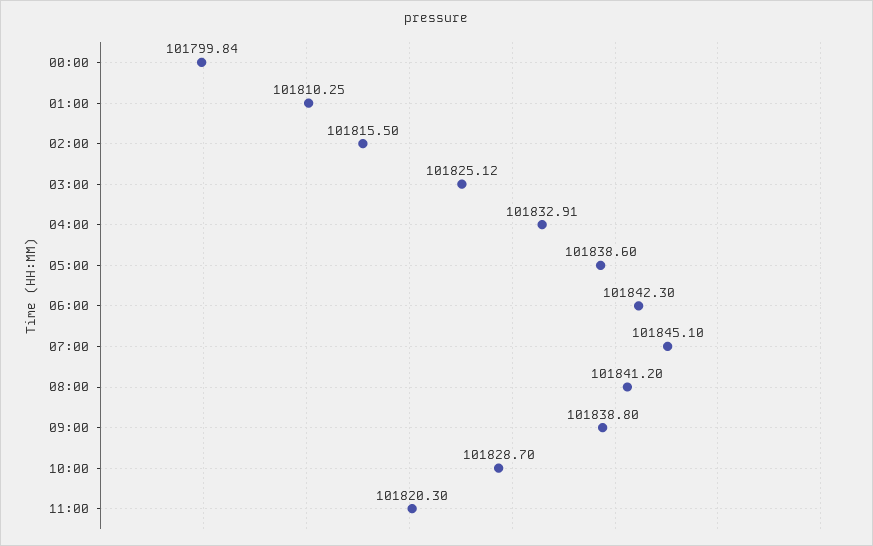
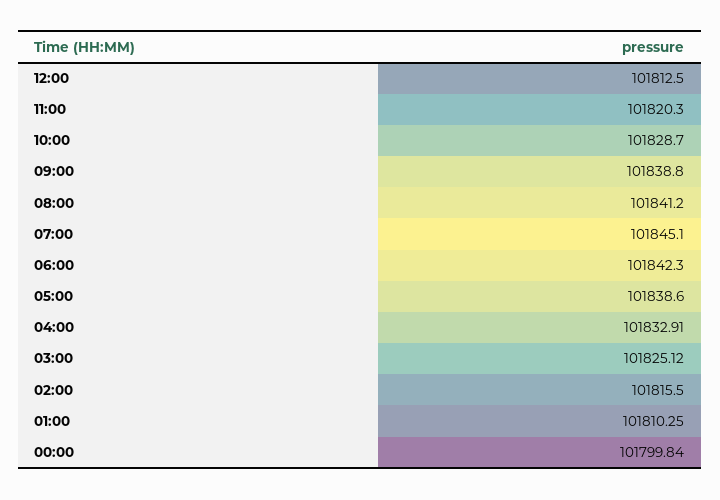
12:00: none -> 101812.5

